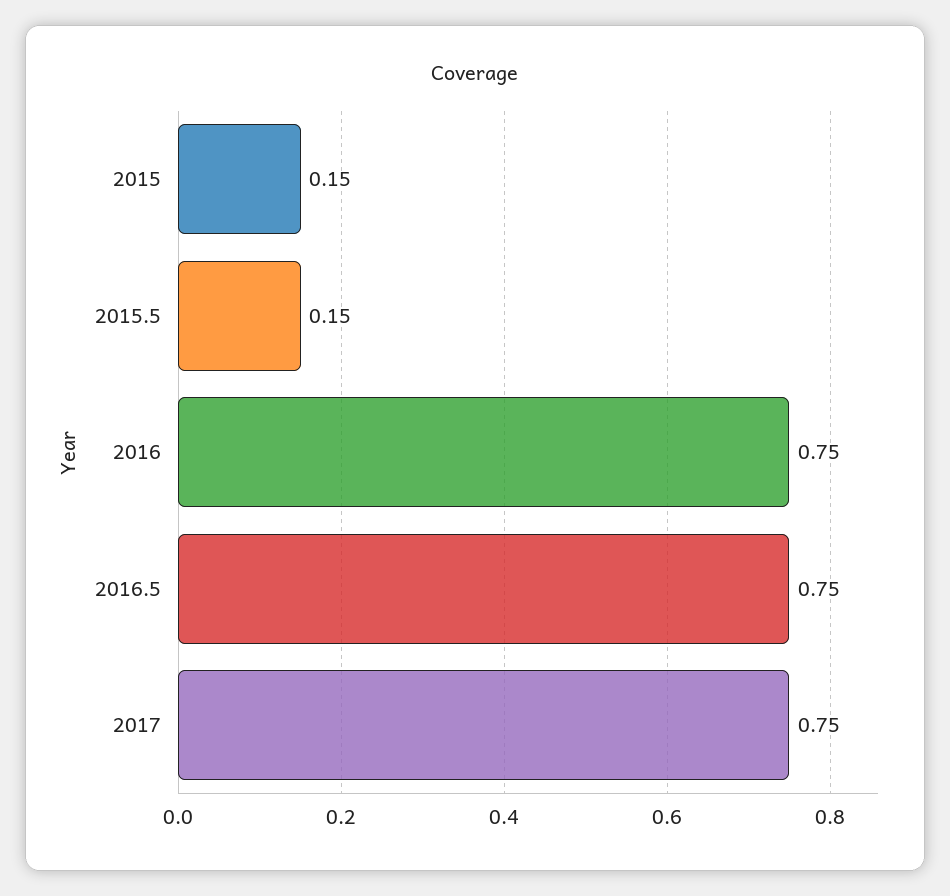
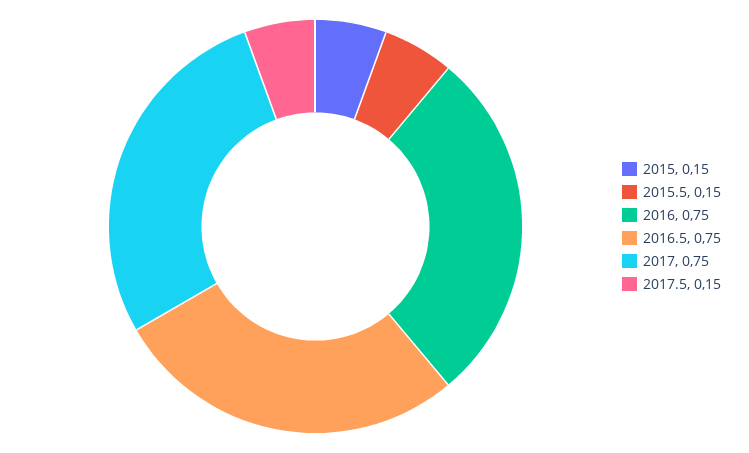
2017.5: none -> 0.15

